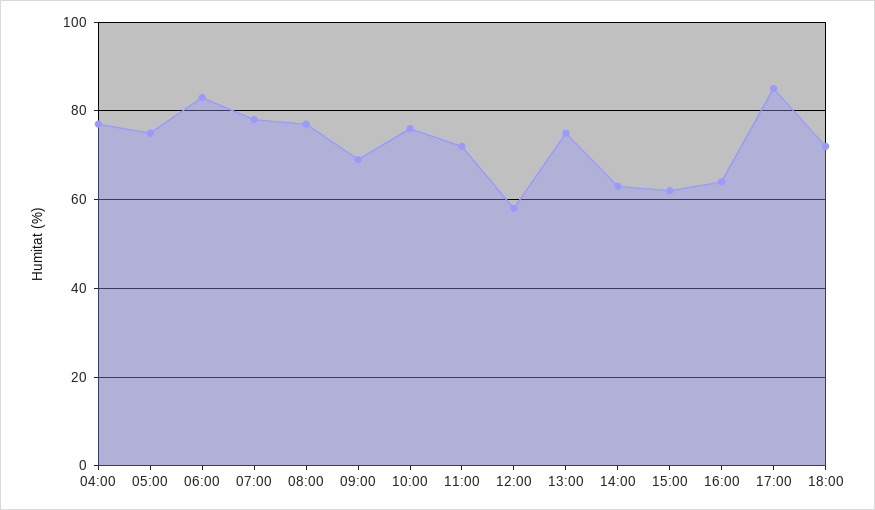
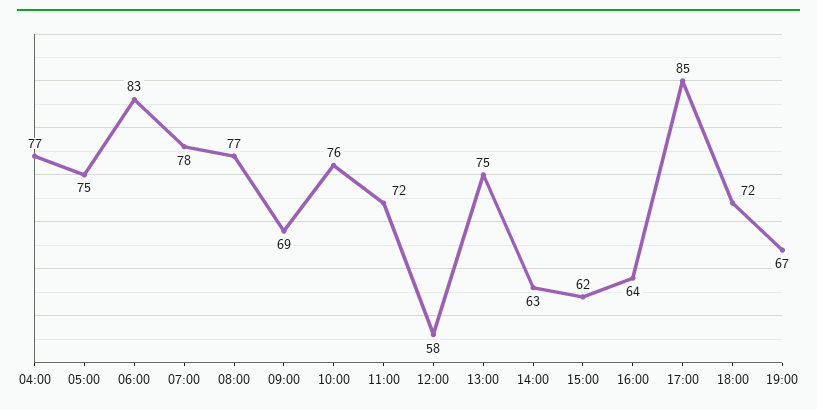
19:00: none -> 67

